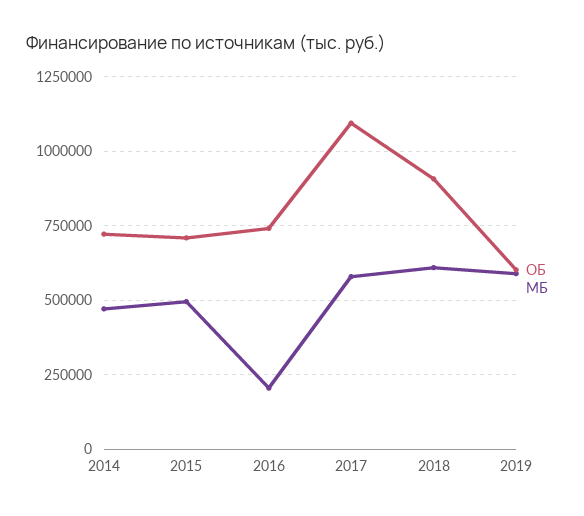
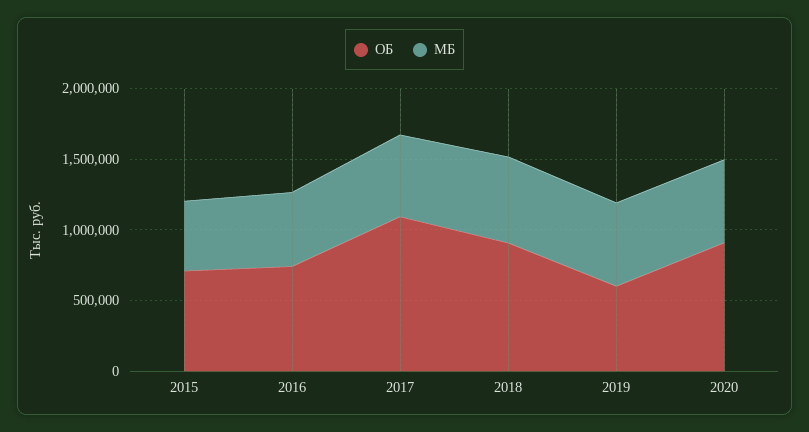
ОБ, 2014: 725000 -> none
МБ, 2014: 475000 -> none
МБ, 2016: 200000 -> 500000
ОБ, 2020: none -> 900000
МБ, 2020: none -> 600000

